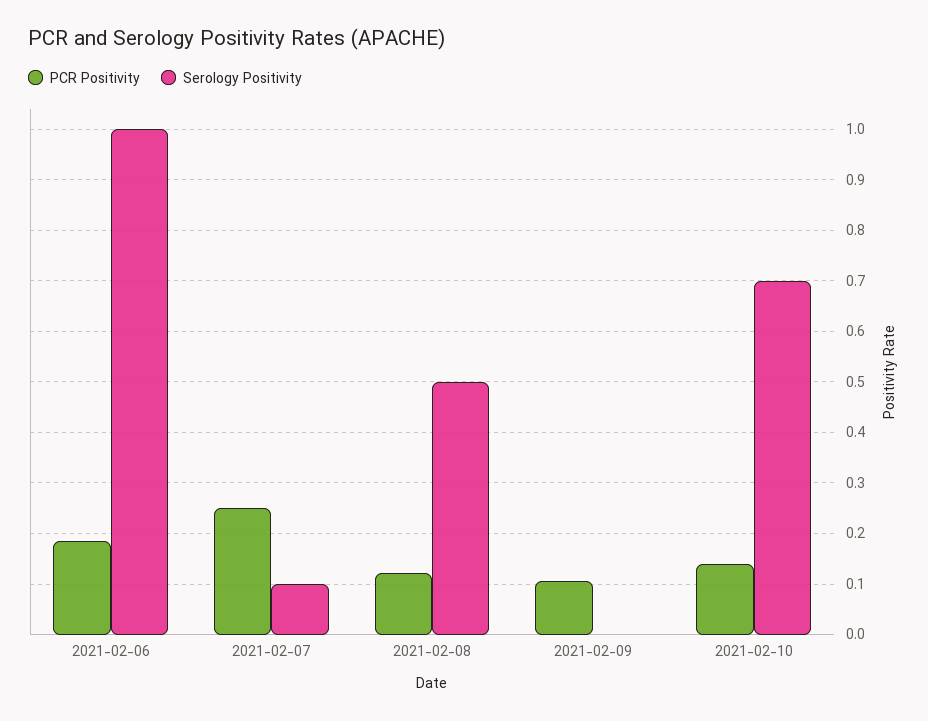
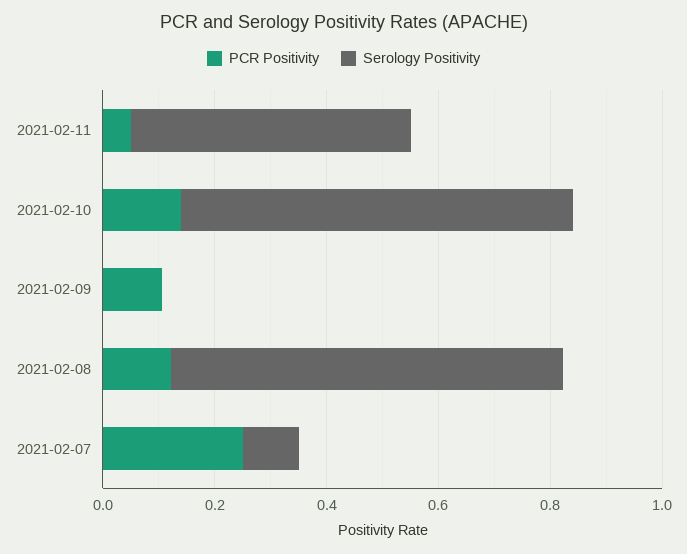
PCR Positivity, 2021-02-06: 0.18 -> none
Serology Positivity, 2021-02-06: 1 -> none
Serology Positivity, 2021-02-08: 0.5 -> 0.7
PCR Positivity, 2021-02-11: none -> 0.05
Serology Positivity, 2021-02-11: none -> 0.5

